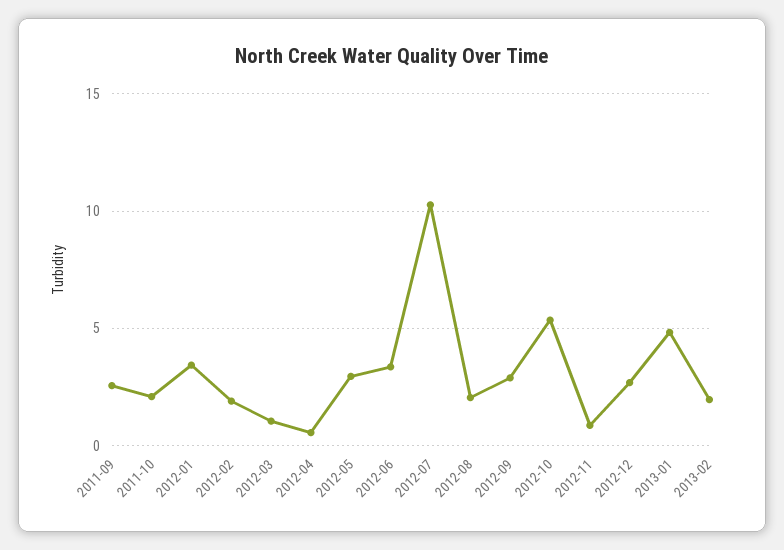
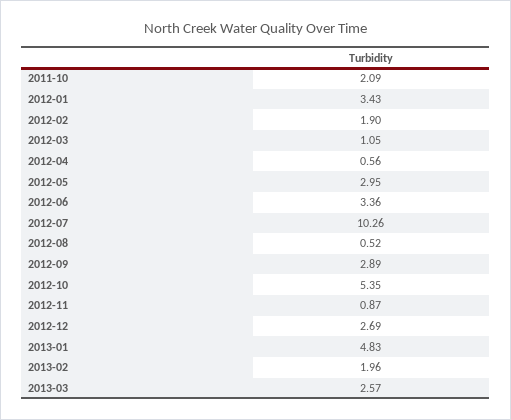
2011-09: 2.5 -> none
2012-08: 2 -> 0.52
2013-03: none -> 2.57

